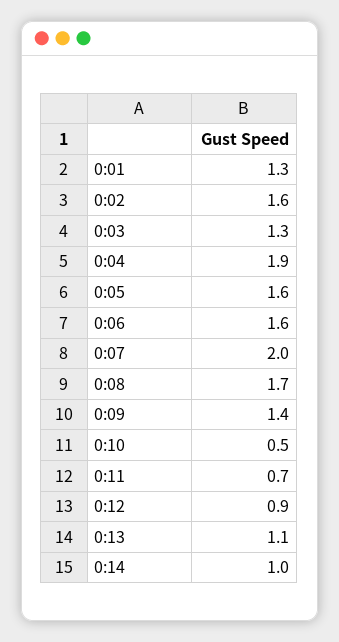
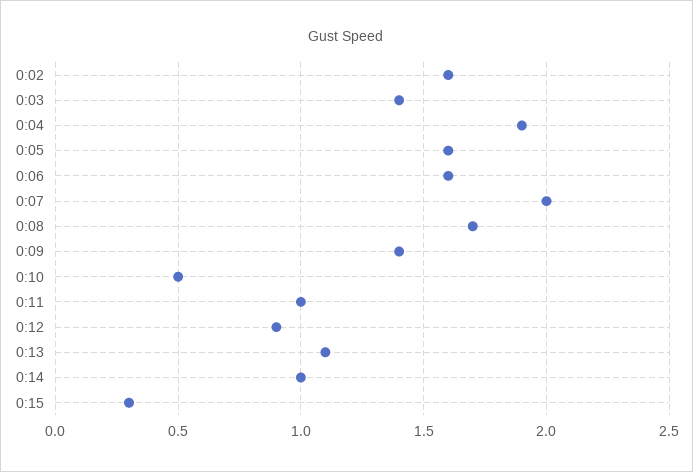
0:01: 1.3 -> none
0:03: 1.3 -> 1.4
0:11: 0.7 -> 1
0:15: none -> 0.3

